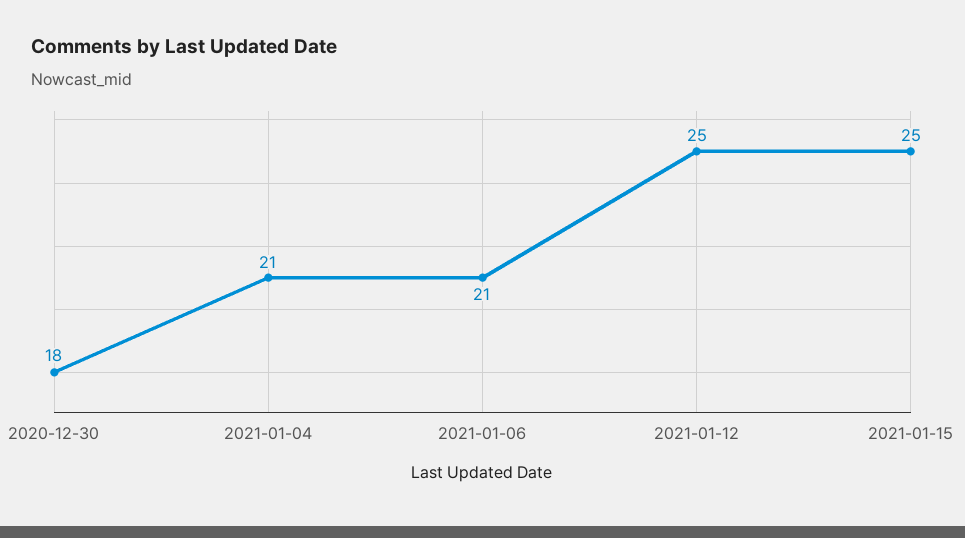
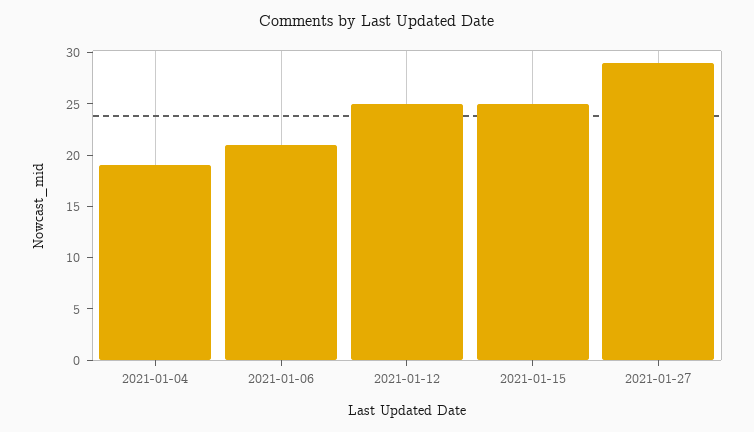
2020-12-30: 18 -> none
2021-01-04: 21 -> 19
2021-01-27: none -> 29

